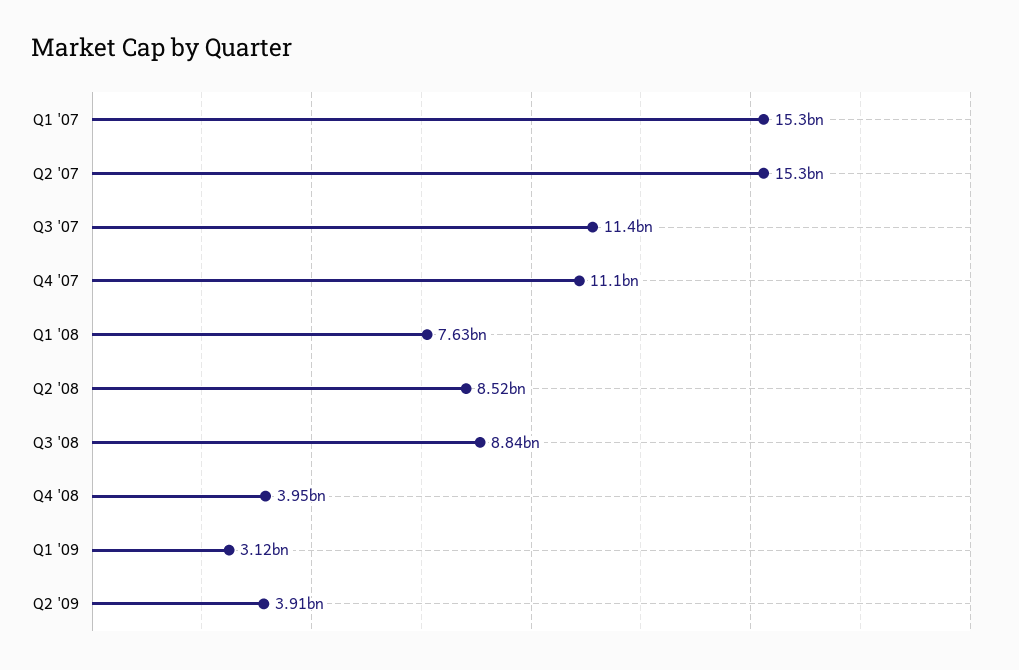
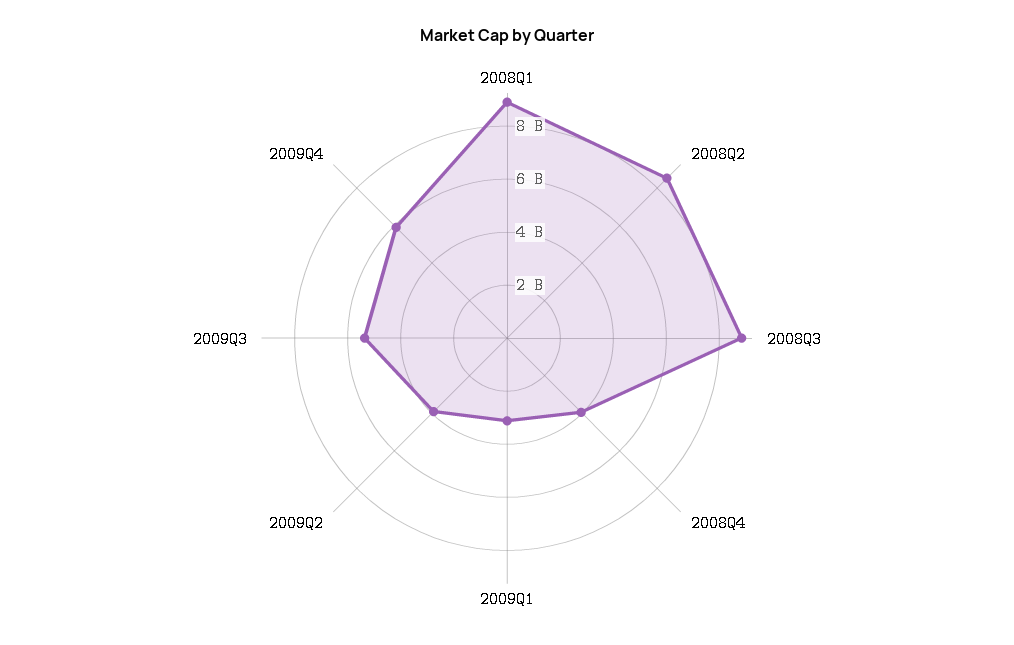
Q1 '07: 15300000000 -> none
Q2 '07: 15300000000 -> none
Q3 '07: 11400000000 -> none
Q4 '07: 11100000000 -> none
Q1 '08: 7630000000 -> 9000000000
2009Q3: none -> 5500000000
2009Q4: none -> 6000000000

